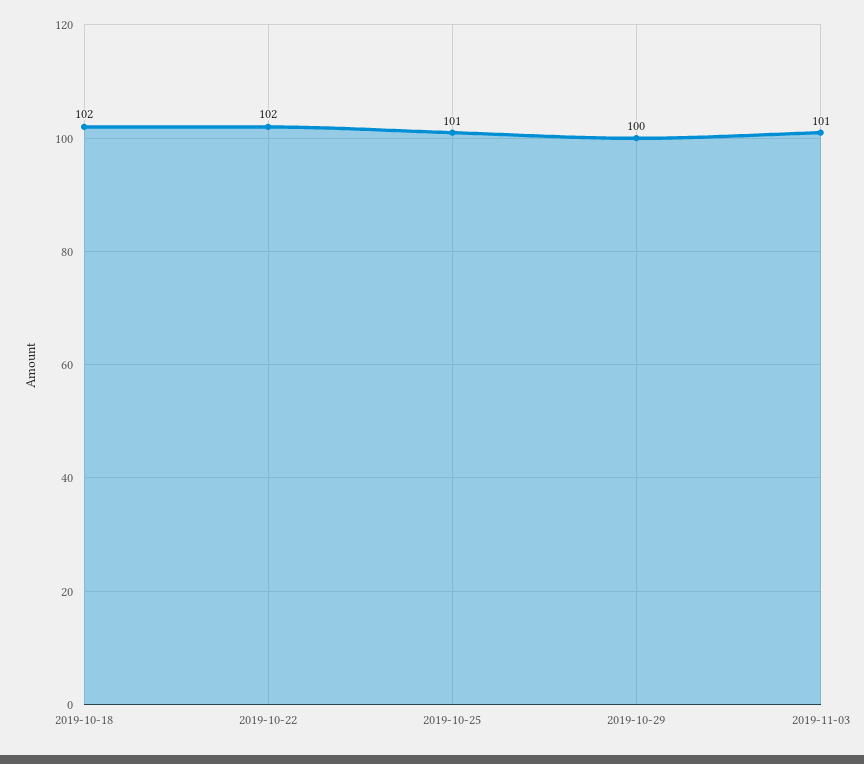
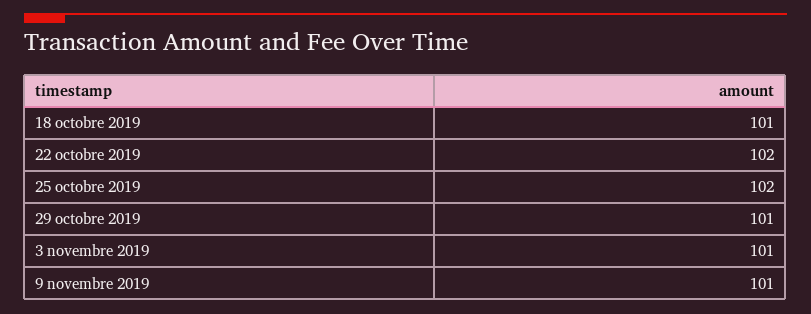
2019-10-18: 102 -> 101
2019-10-25: 101 -> 102
2019-10-29: 100 -> 101
9 novembre 2019: none -> 101

